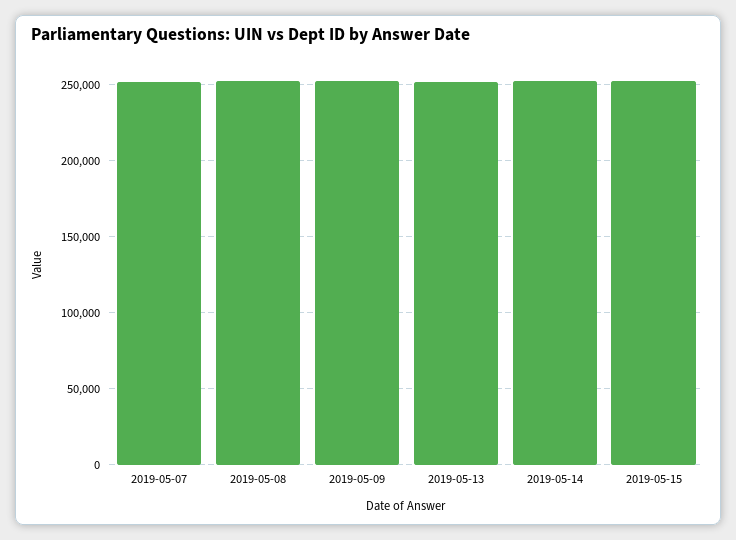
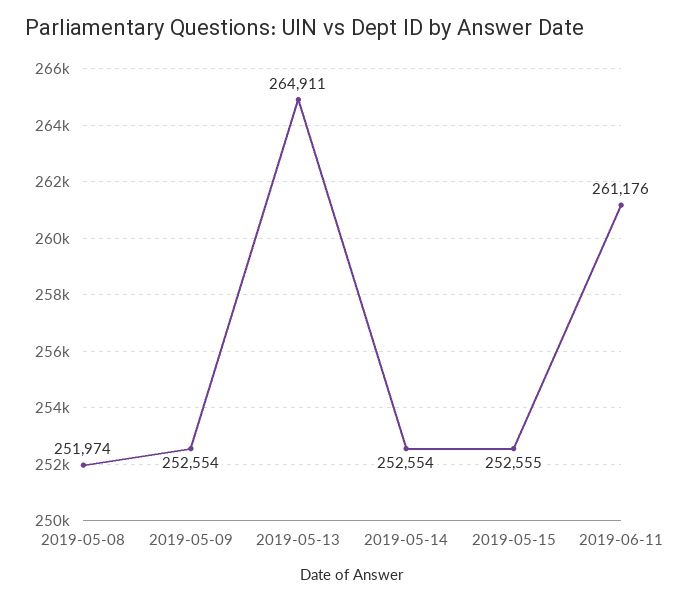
2019-05-07: 250000 -> none
2019-05-13: 250000 -> 264911
2019-06-11: none -> 261176

